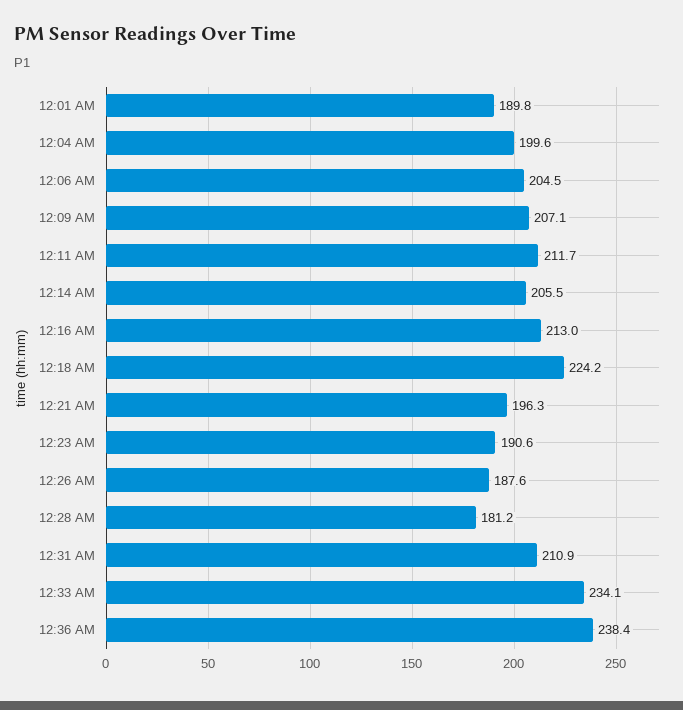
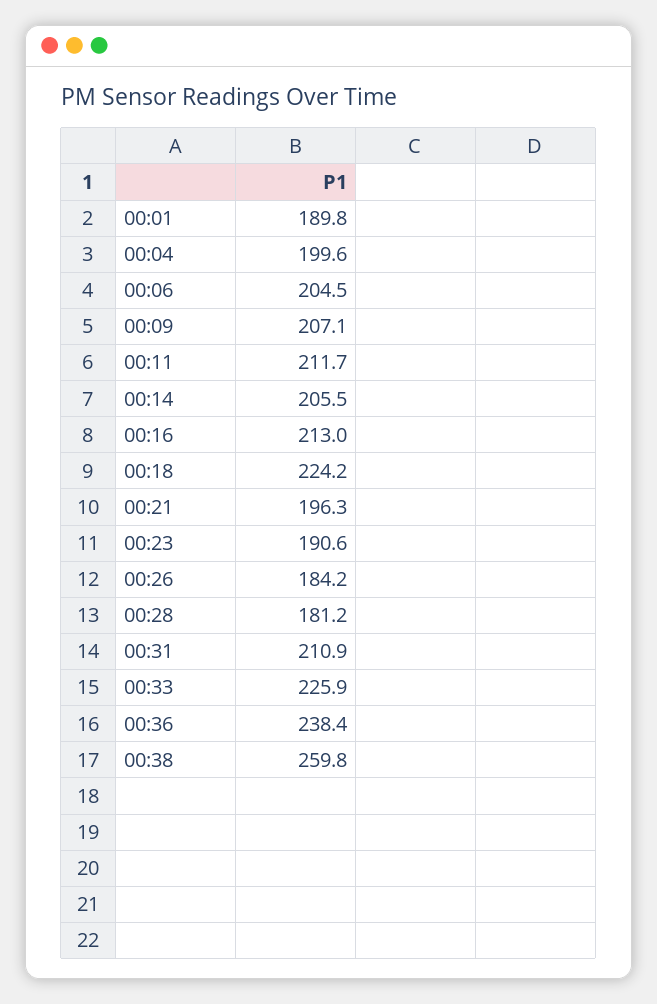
12:26 AM: 187.6 -> 184.2
12:33 AM: 234.1 -> 225.9
00:38: none -> 259.8

